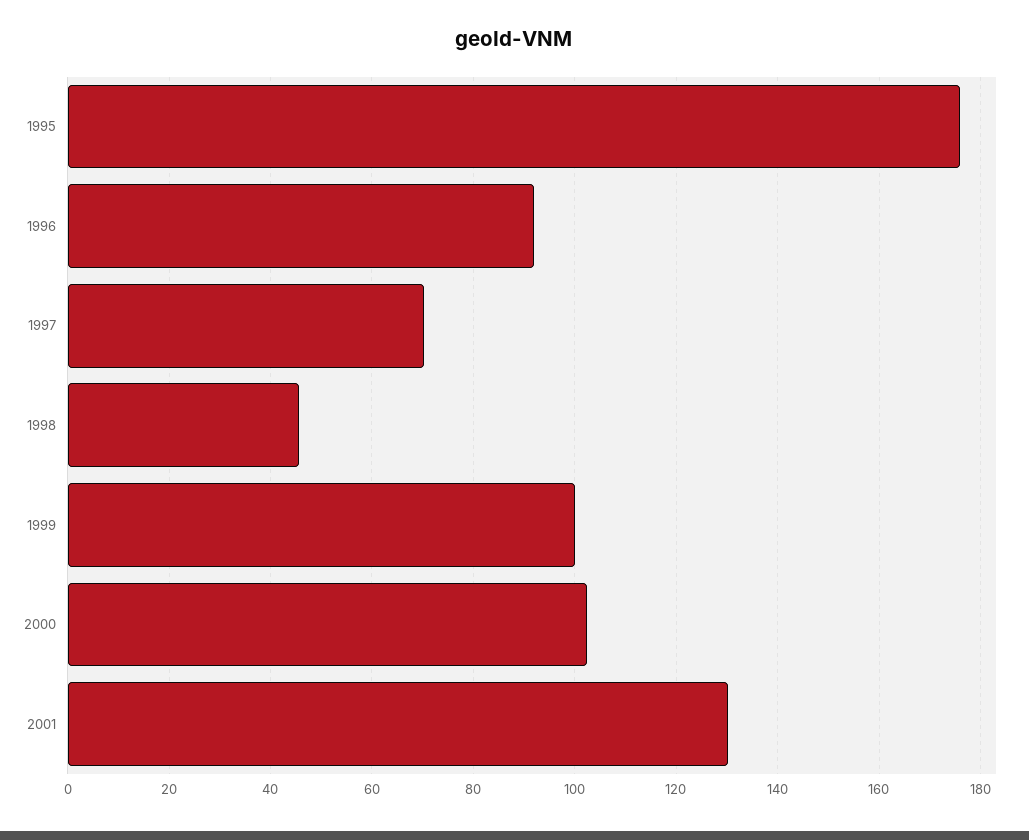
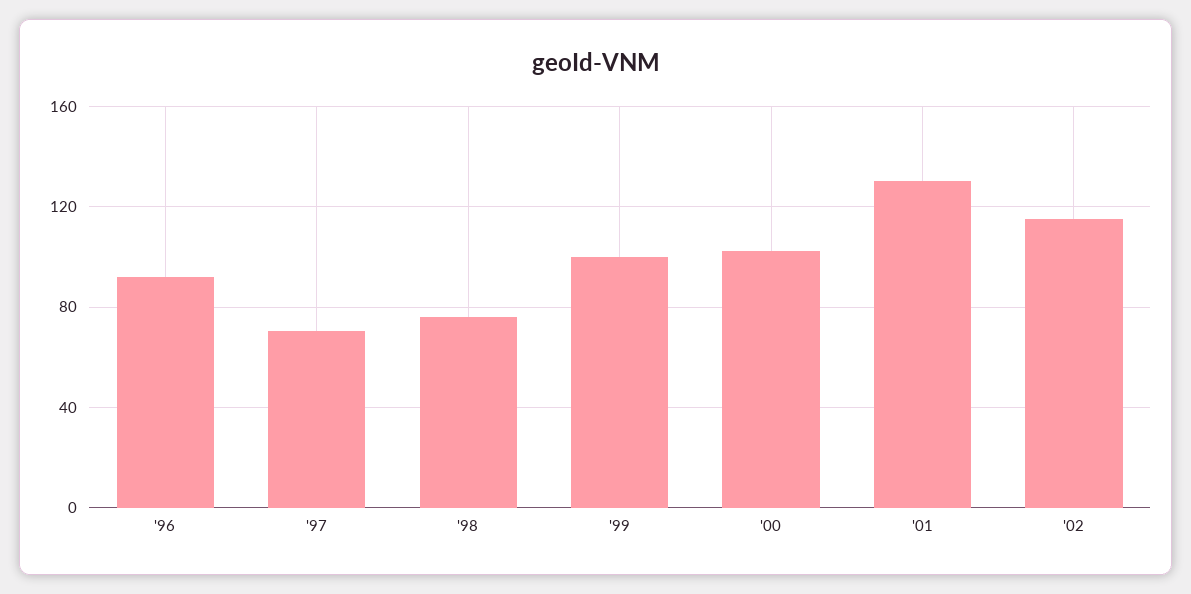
1995: 176 -> none
1998: 46 -> 75
'02: none -> 115

